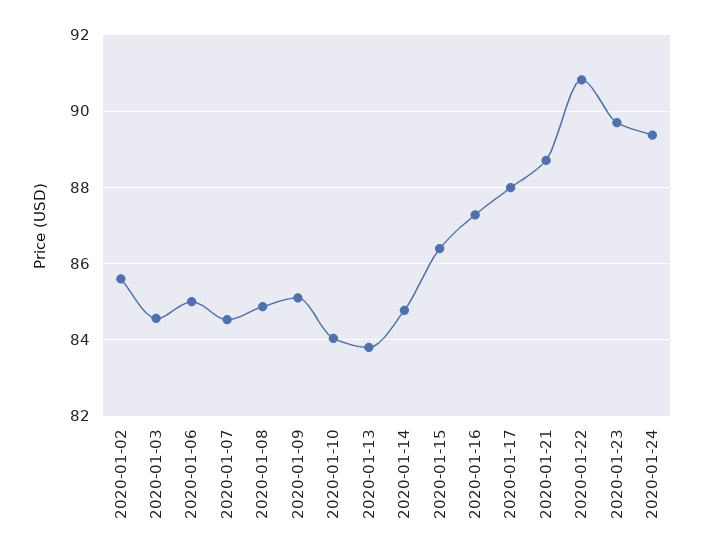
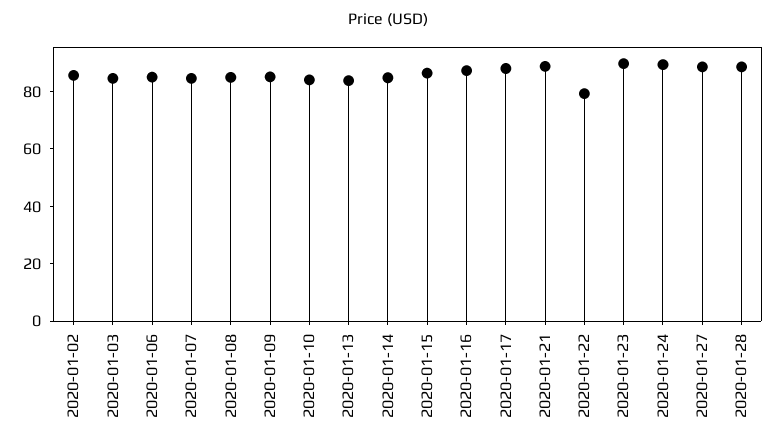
2020-01-22: 90.8 -> 80
2020-01-27: none -> 90
2020-01-28: none -> 90

